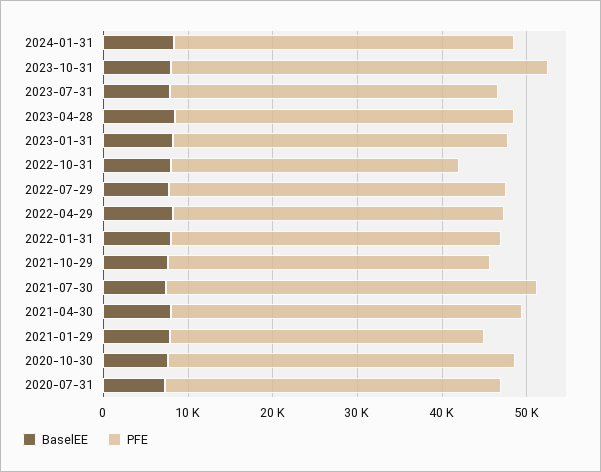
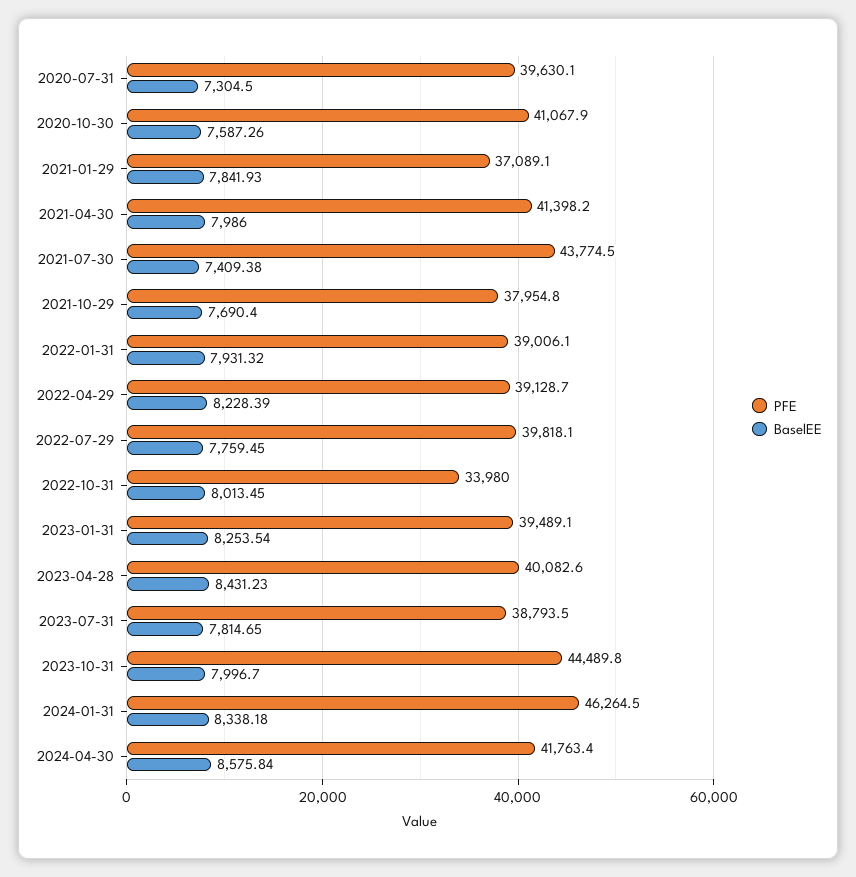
PFE, 2024-01-31: 40000 -> 46264.5
PFE, 2024-04-30: none -> 41763.4
BaselEE, 2024-04-30: none -> 8575.84

